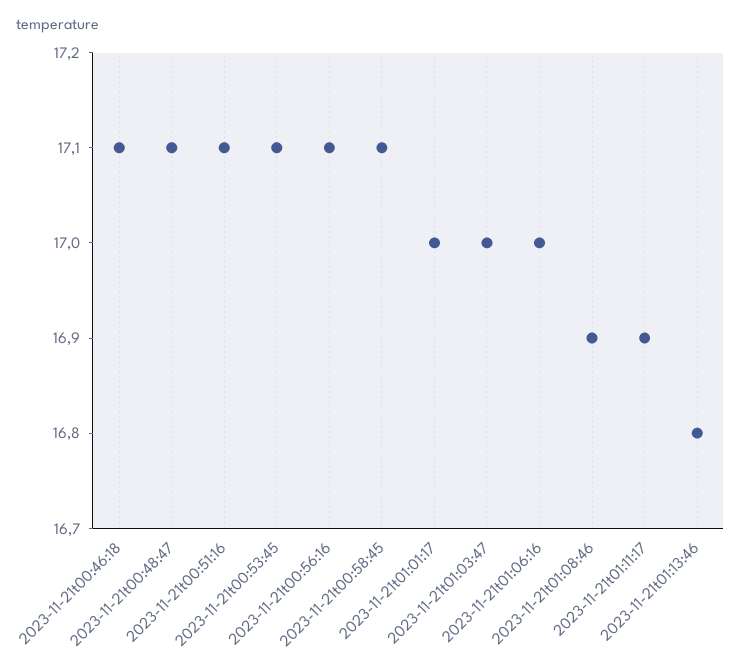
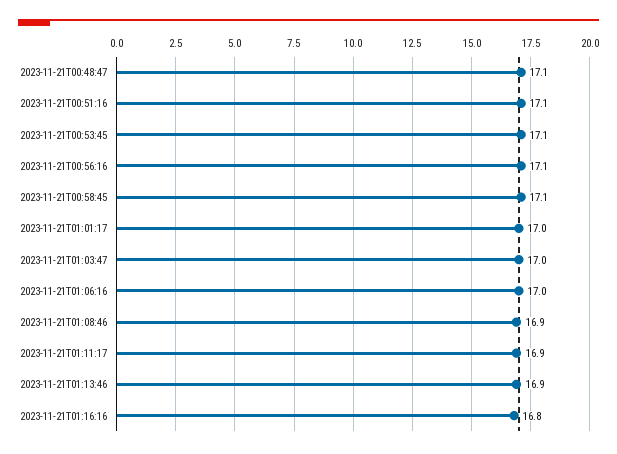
2023-11-21t00:46:18: 17.1 -> none
2023-11-21t01:13:46: 16.8 -> 16.9
2023-11-21T01:16:16: none -> 16.8

